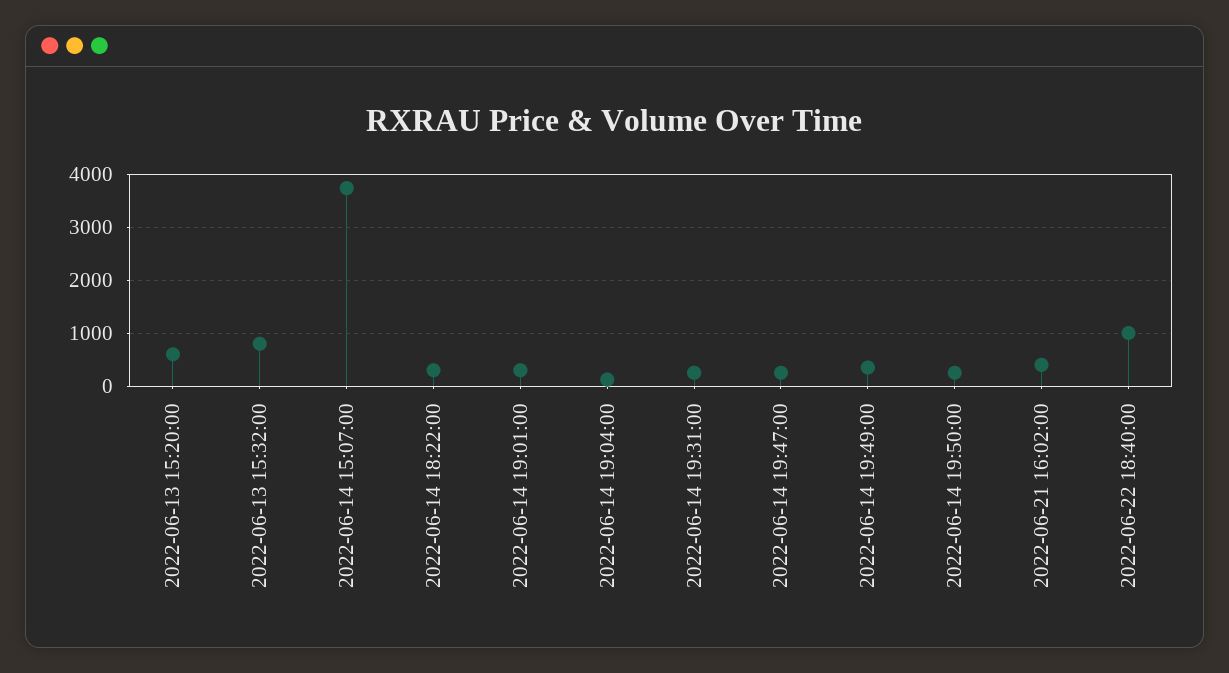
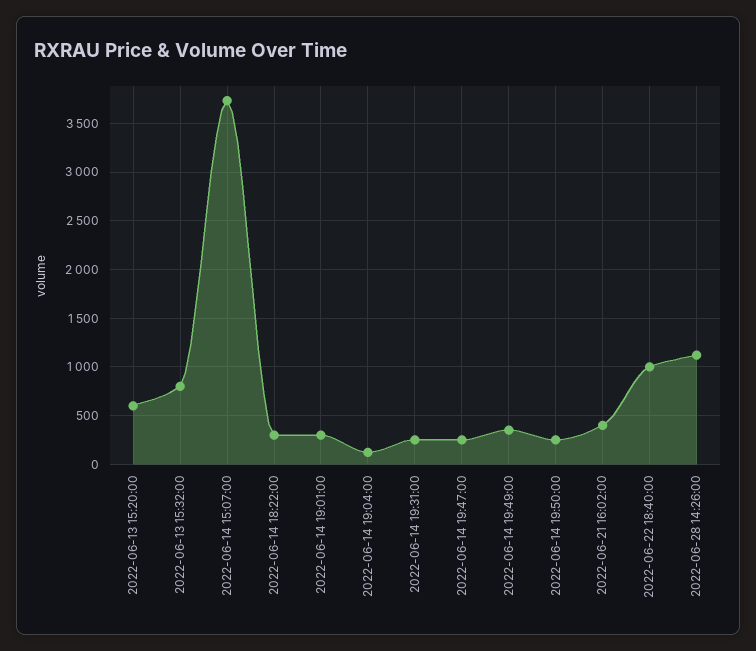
2022-06-28 14:26:00: none -> 1100

